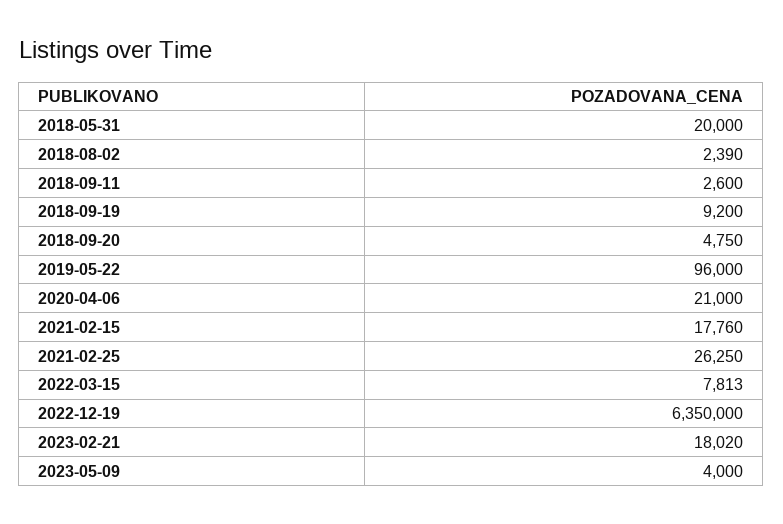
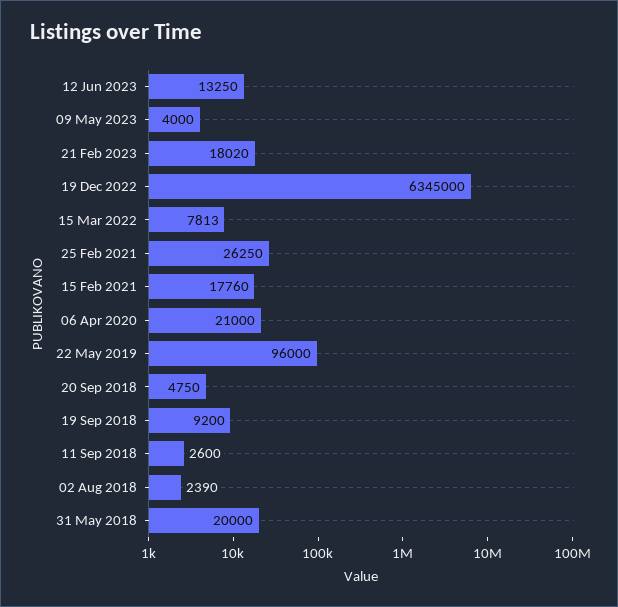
2022-12-19: 6350000 -> 6345000
12 Jun 2023: none -> 13250

